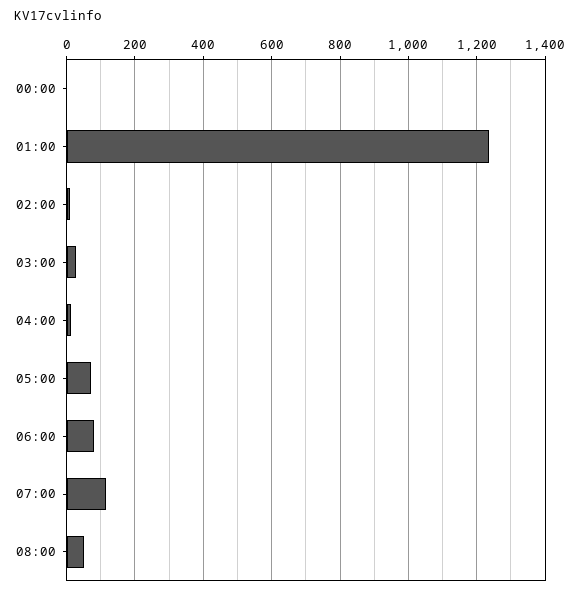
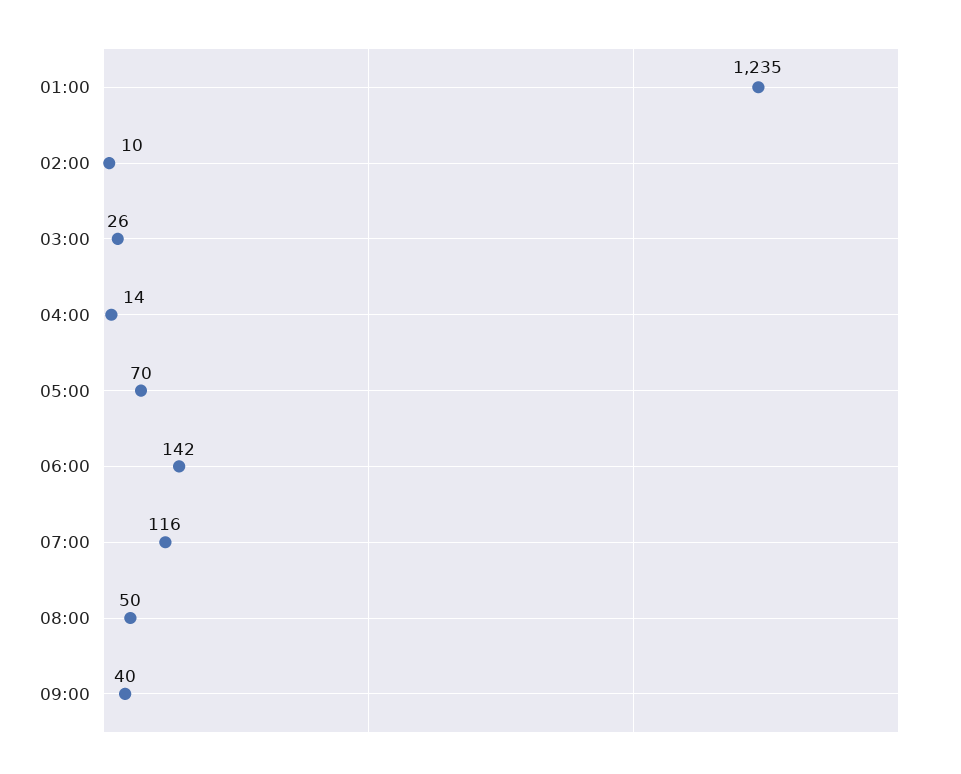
00:00: 0 -> none
06:00: 80 -> 142
09:00: none -> 40

